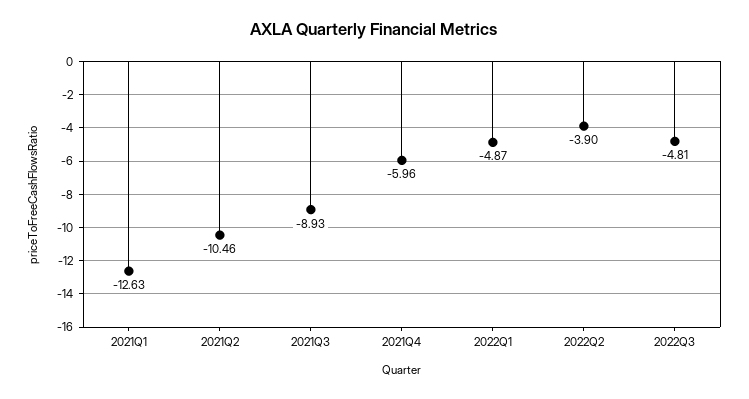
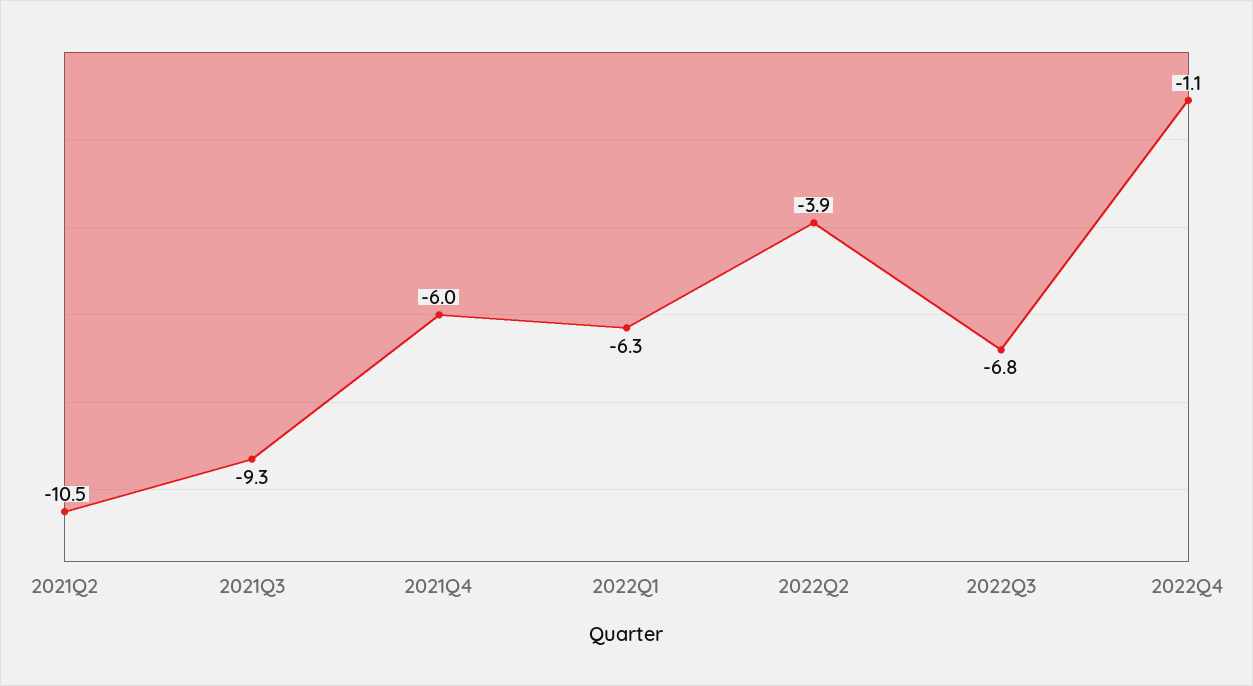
2021Q1: -12.63 -> none
2021Q3: -8.93 -> -9.3
2022Q1: -4.87 -> -6.3
2022Q3: -4.81 -> -6.8
2022Q4: none -> -1.1

